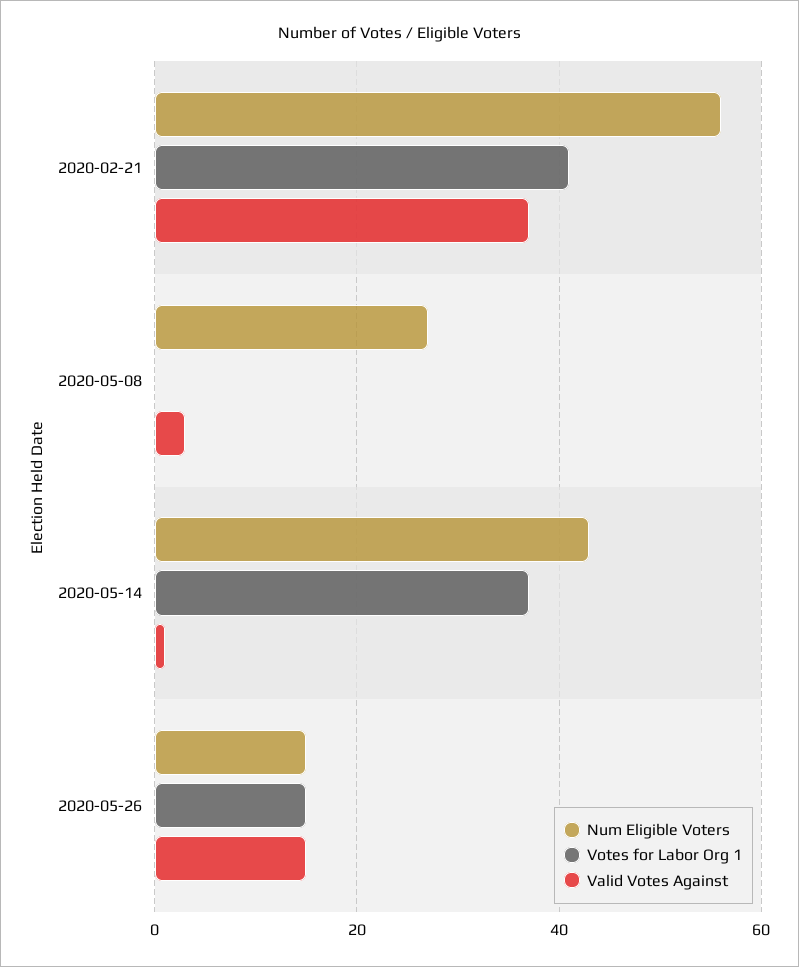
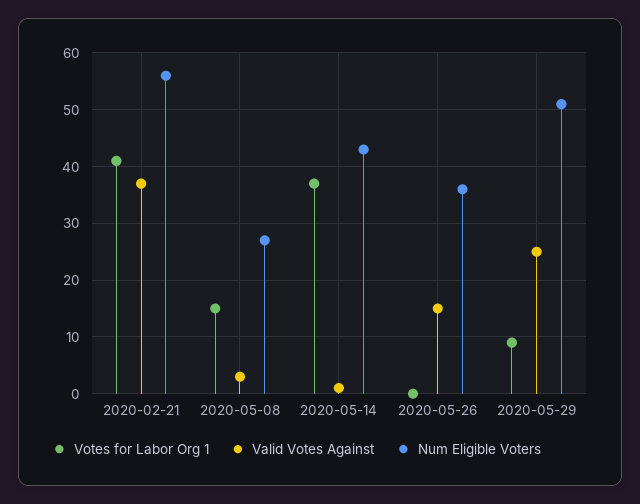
Votes for Labor Org 1, 2020-05-08: 0 -> 15
Num Eligible Voters, 2020-05-26: 15 -> 35
Votes for Labor Org 1, 2020-05-26: 15 -> 0
Votes for Labor Org 1, 2020-05-29: none -> 10
Valid Votes Against, 2020-05-29: none -> 25
Num Eligible Voters, 2020-05-29: none -> 50

